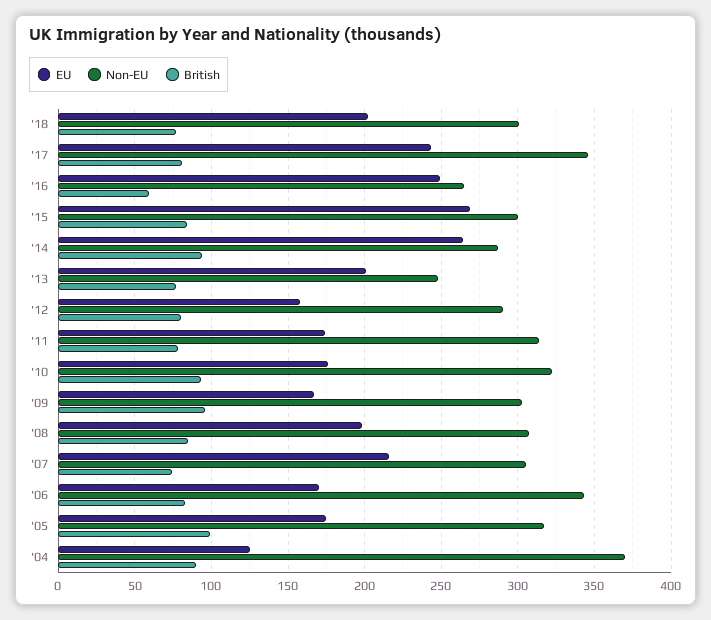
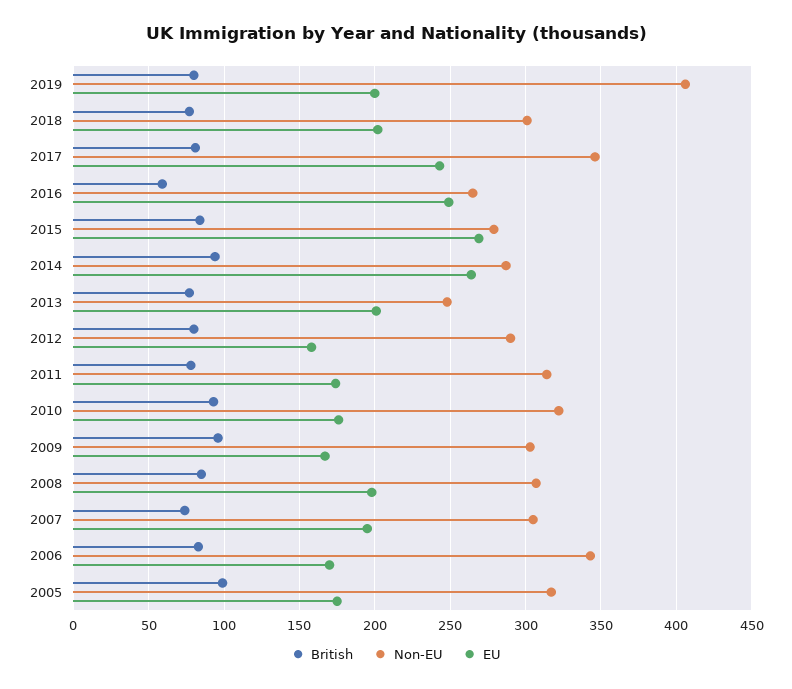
Non-EU, '15: 300 -> 280
EU, '07: 215 -> 195
EU, '04: 125 -> none
Non-EU, '04: 370 -> none
British, '04: 90 -> none
British, 2019: none -> 80
Non-EU, 2019: none -> 405
EU, 2019: none -> 200

